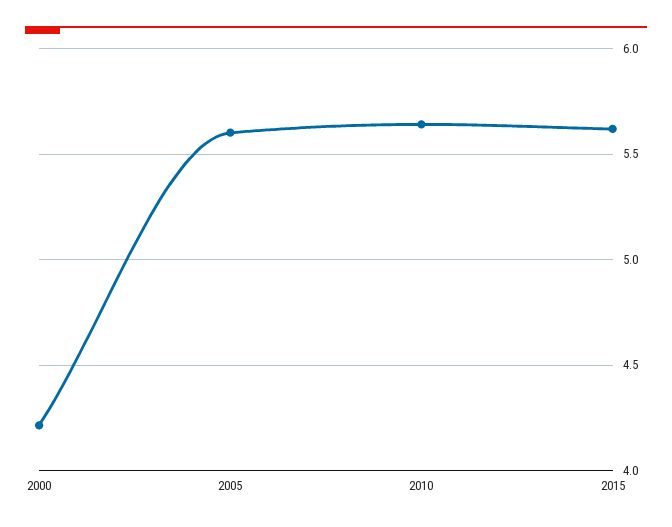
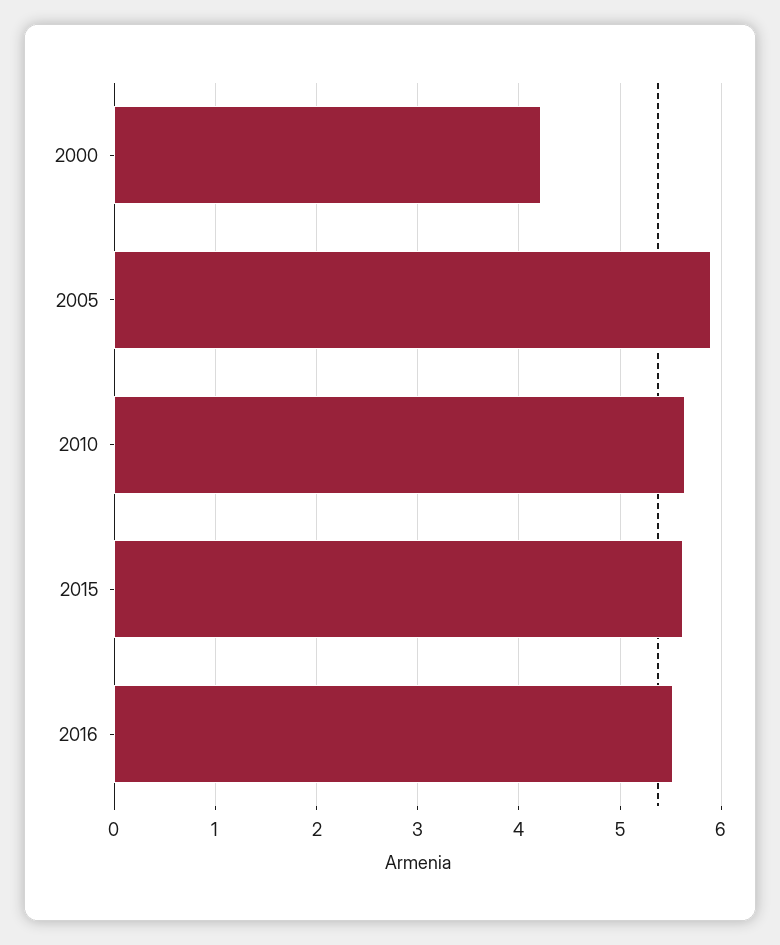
2005: 5.6 -> 5.9
2016: none -> 5.5

